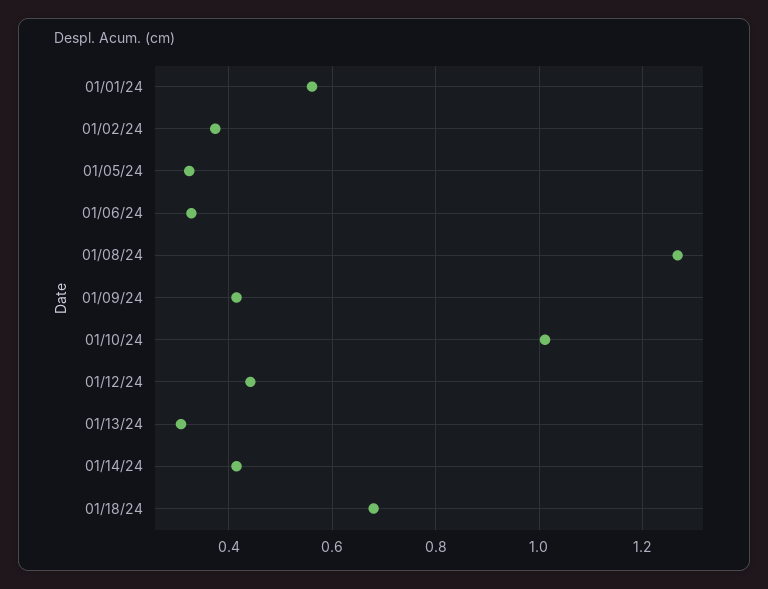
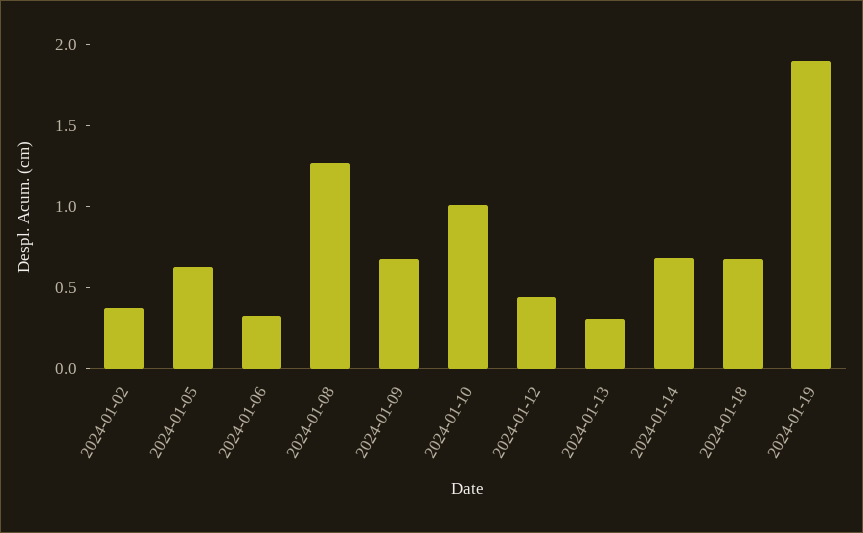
01/01/24: 0.56 -> none
01/05/24: 0.32 -> 0.6
01/09/24: 0.42 -> 0.7
01/14/24: 0.42 -> 0.7
2024-01-19: none -> 1.9

